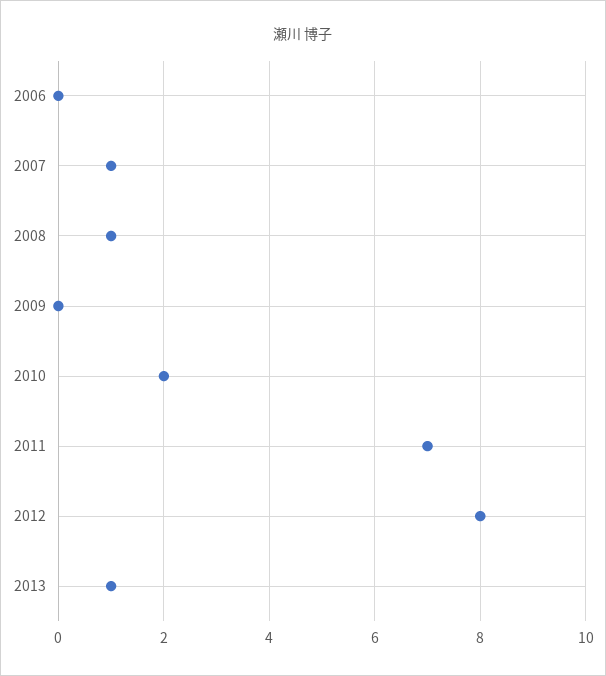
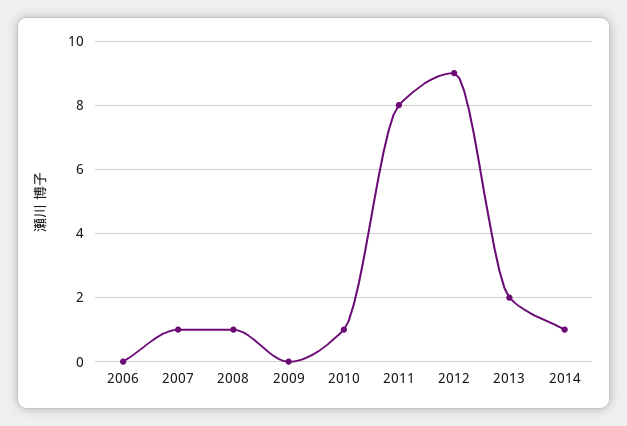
2010: 2 -> 1
2011: 7 -> 8
2012: 8 -> 9
2013: 1 -> 2
2014: none -> 1

